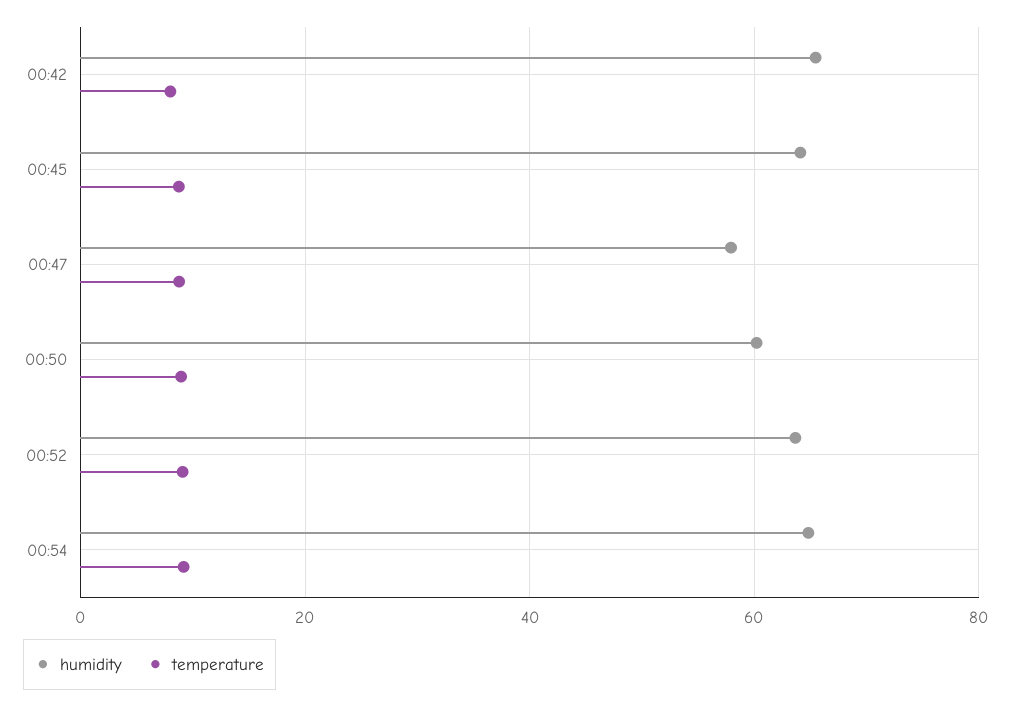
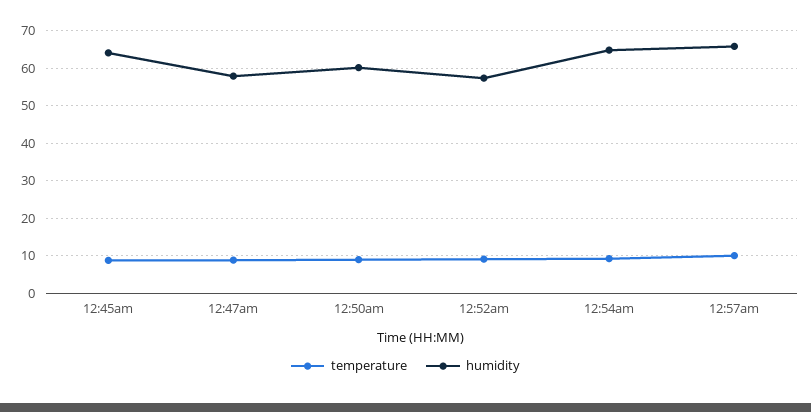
humidity, 00:42: 66 -> none
temperature, 00:42: 8 -> none
humidity, 00:52: 64 -> 58
temperature, 12:57am: none -> 10
humidity, 12:57am: none -> 66

